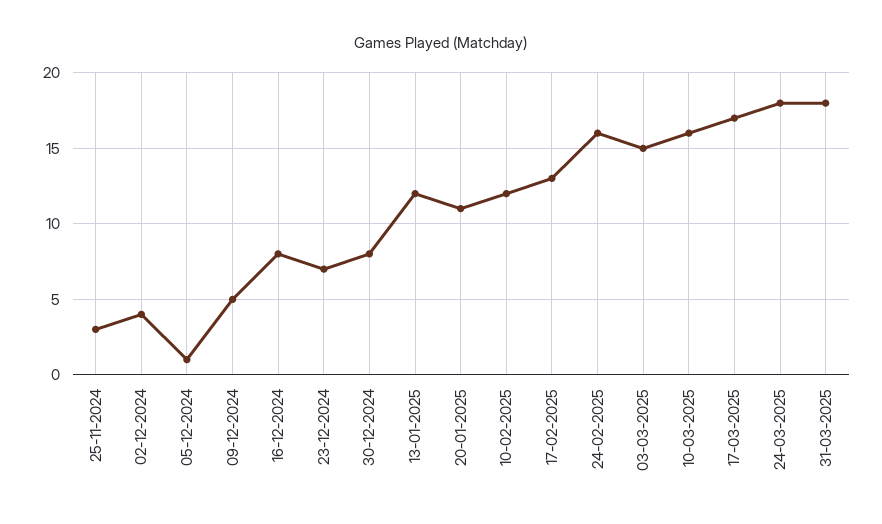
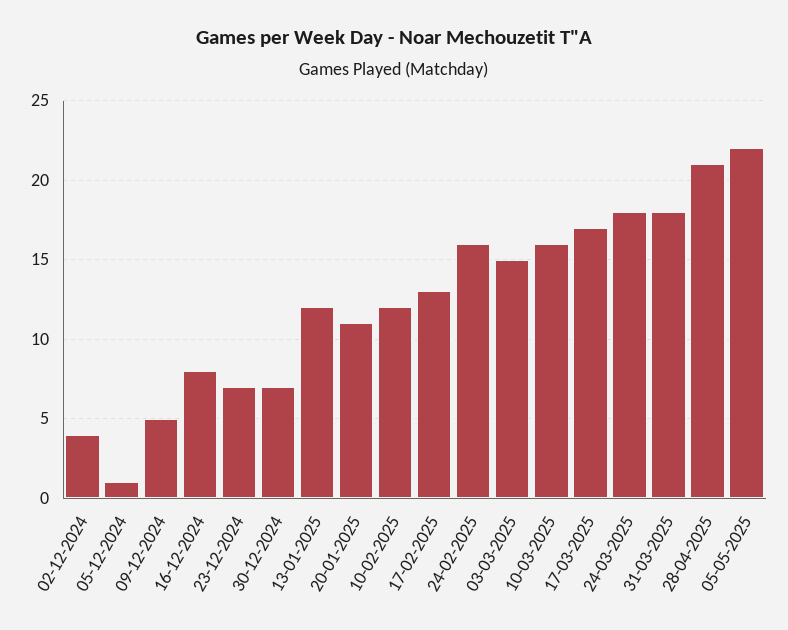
25-11-2024: 3 -> none
30-12-2024: 8 -> 7
28-04-2025: none -> 21
05-05-2025: none -> 22

